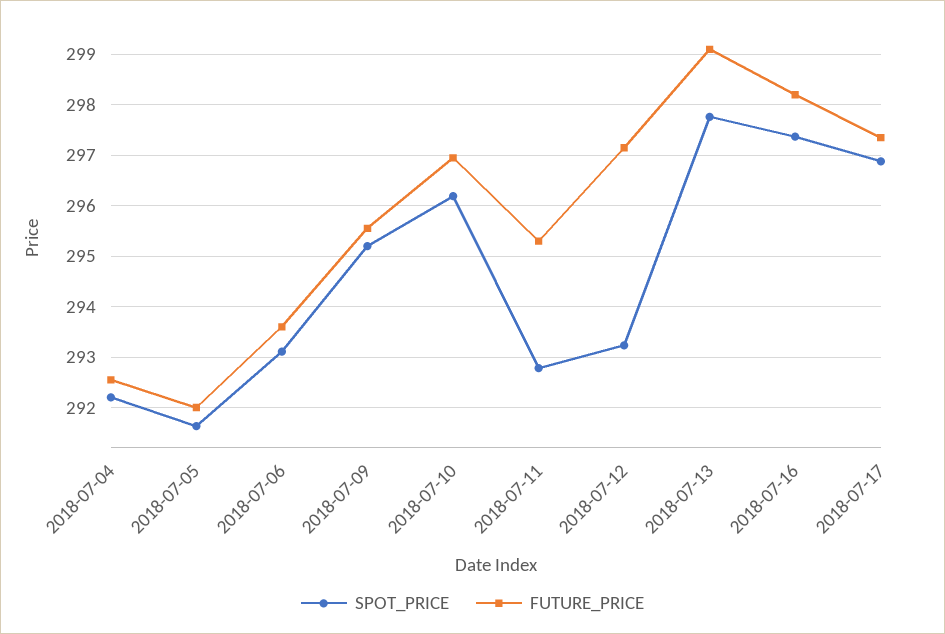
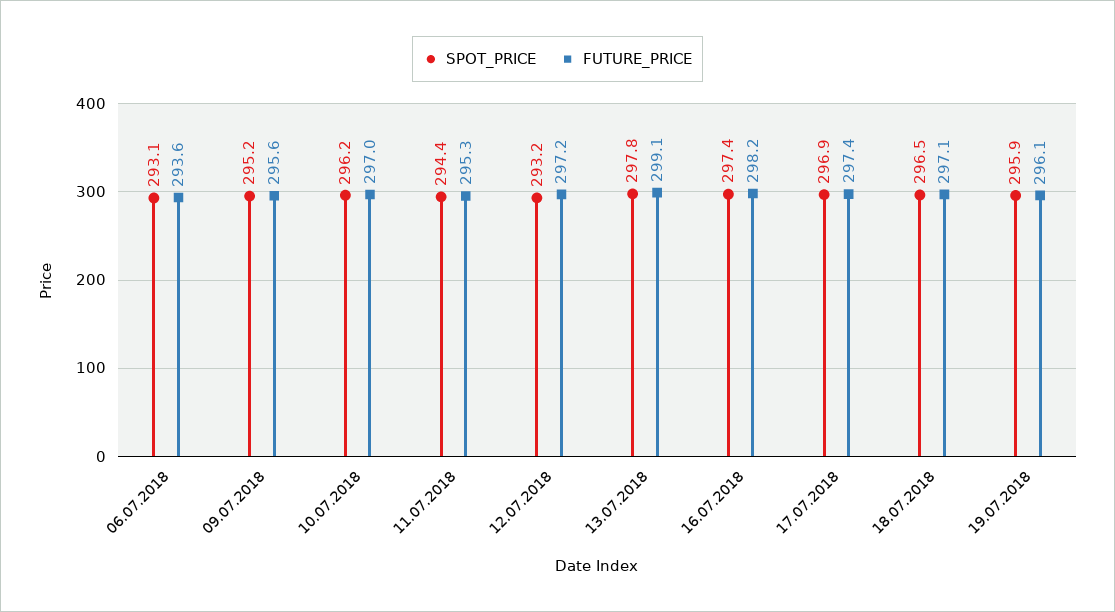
SPOT_PRICE, 2018-07-04: 292.2 -> none
FUTURE_PRICE, 2018-07-04: 292.6 -> none
SPOT_PRICE, 2018-07-05: 291.6 -> none
FUTURE_PRICE, 2018-07-05: 292 -> none
SPOT_PRICE, 2018-07-11: 292.8 -> 294.4
SPOT_PRICE, 18.07.2018: none -> 296.5
FUTURE_PRICE, 18.07.2018: none -> 297.1
SPOT_PRICE, 19.07.2018: none -> 295.9
FUTURE_PRICE, 19.07.2018: none -> 296.1

